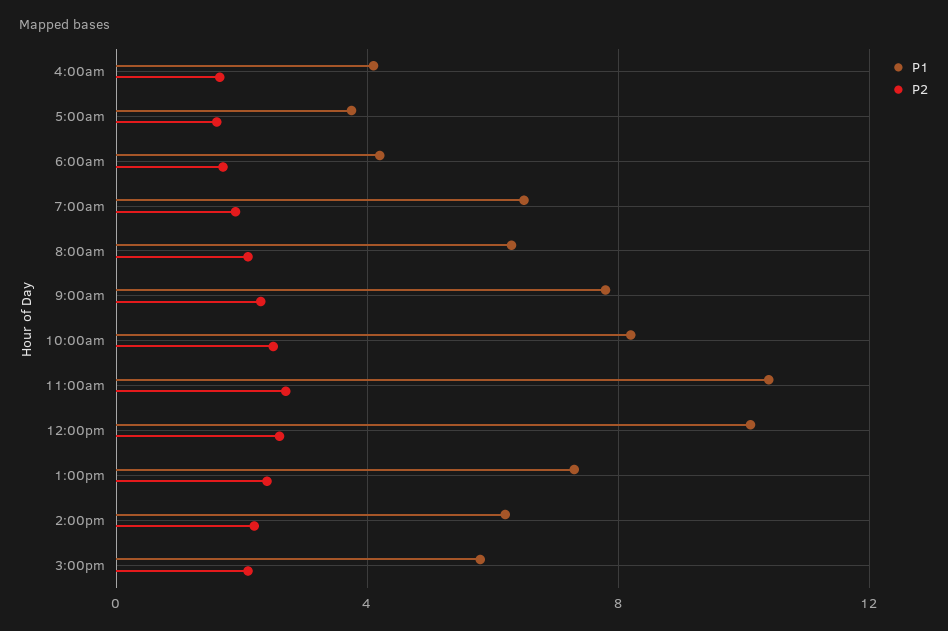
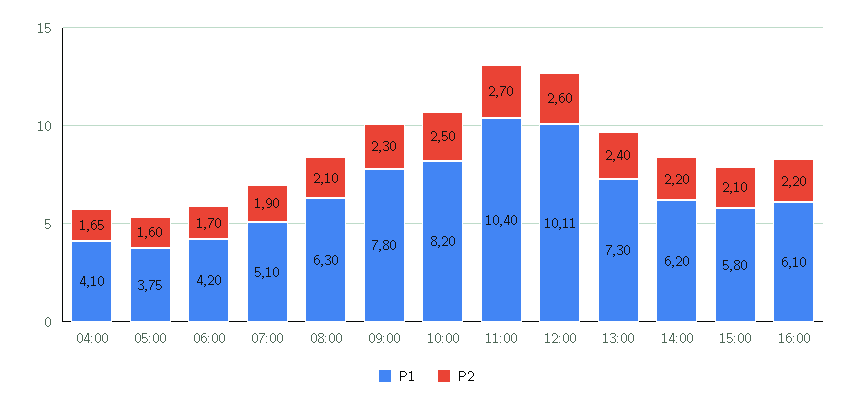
P1, 7:00am: 6.5 -> 5.1
P1, 16:00: none -> 6.1
P2, 16:00: none -> 2.2

